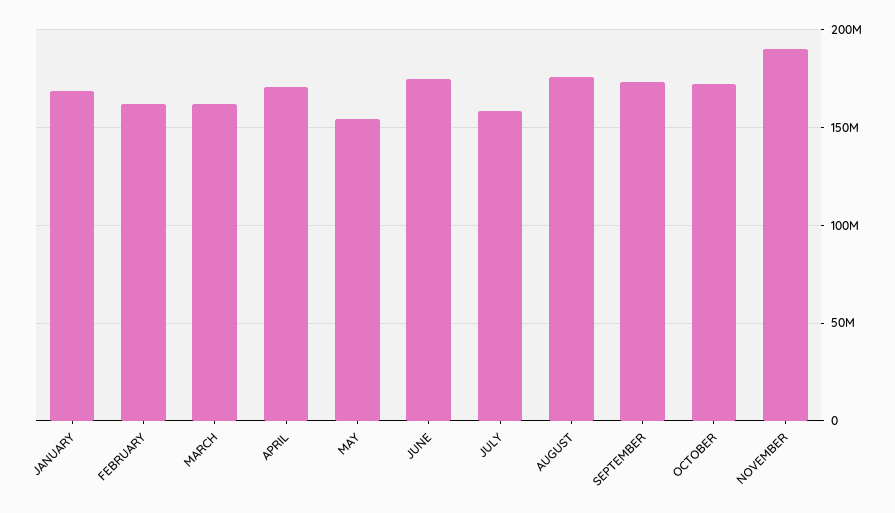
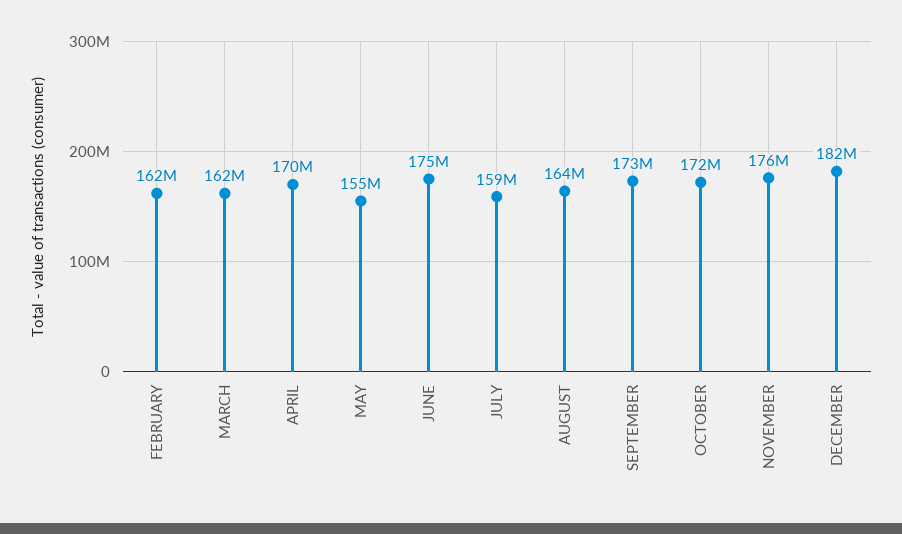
JANUARY: 170000000 -> none
AUGUST: 175000000 -> 164000000
NOVEMBER: 190000000 -> 176000000
DECEMBER: none -> 182000000

